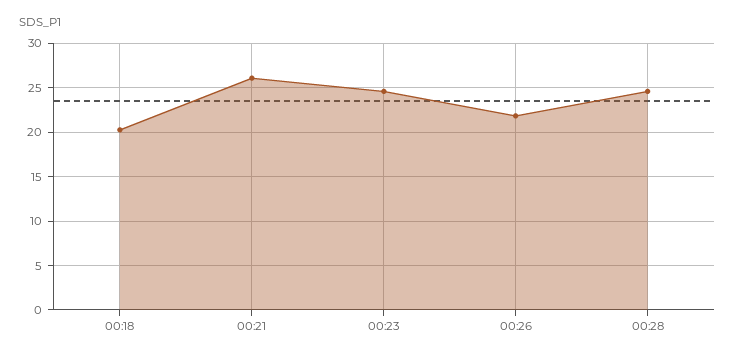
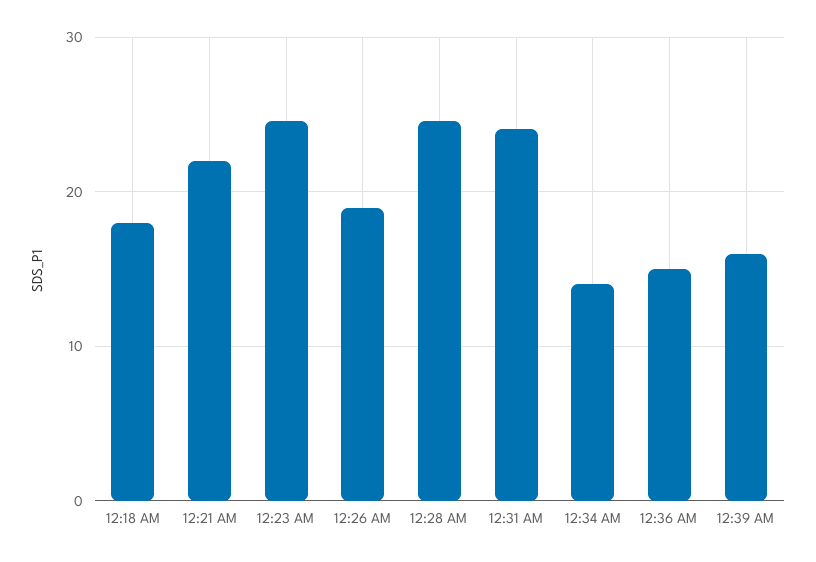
00:18: 20 -> 18
00:21: 26 -> 22
00:26: 22 -> 19
12:31 AM: none -> 24
12:34 AM: none -> 14
12:36 AM: none -> 15
12:39 AM: none -> 16

